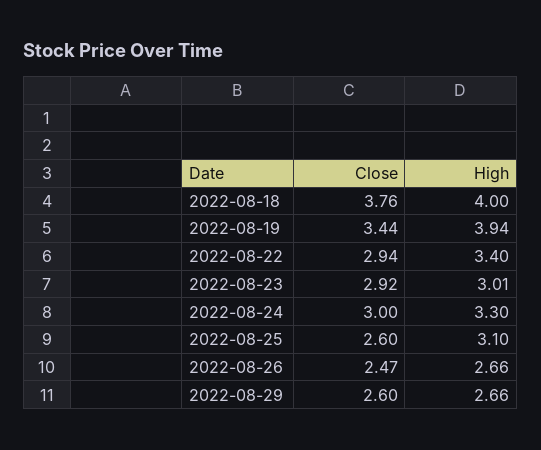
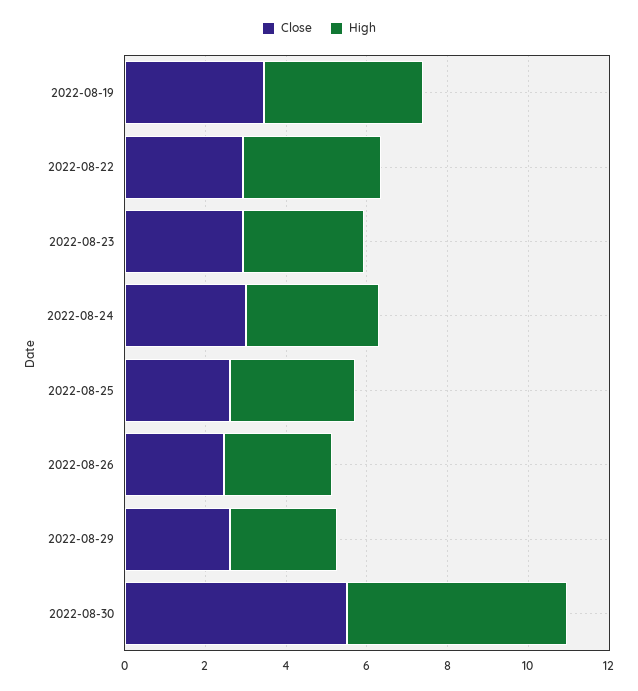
Close, 2022-08-18: 3.76 -> none
High, 2022-08-18: 4 -> none
Close, 2022-08-30: none -> 5.5
High, 2022-08-30: none -> 5.5

